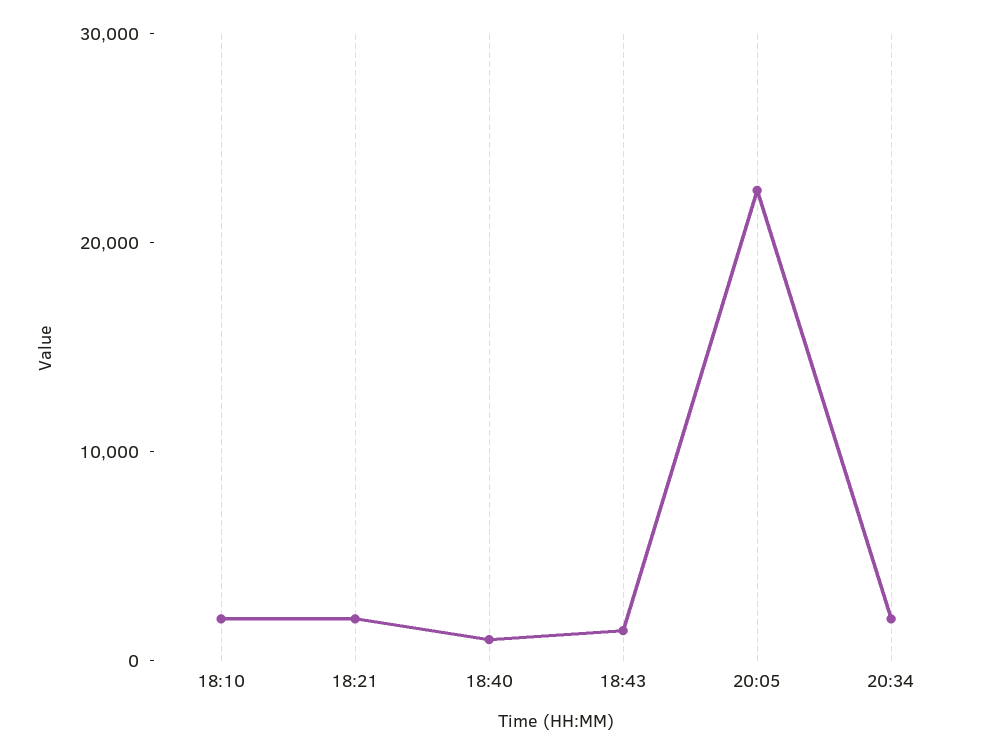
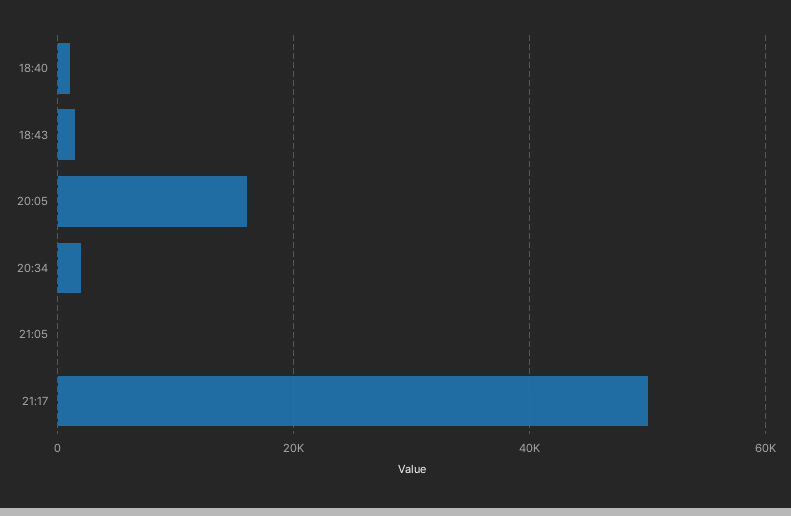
18:10: 2000 -> none
18:21: 2000 -> none
20:05: 22000 -> 16000
21:05: none -> 0
21:17: none -> 50000

